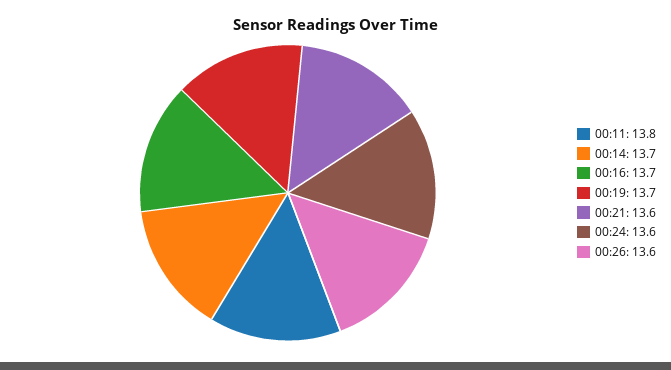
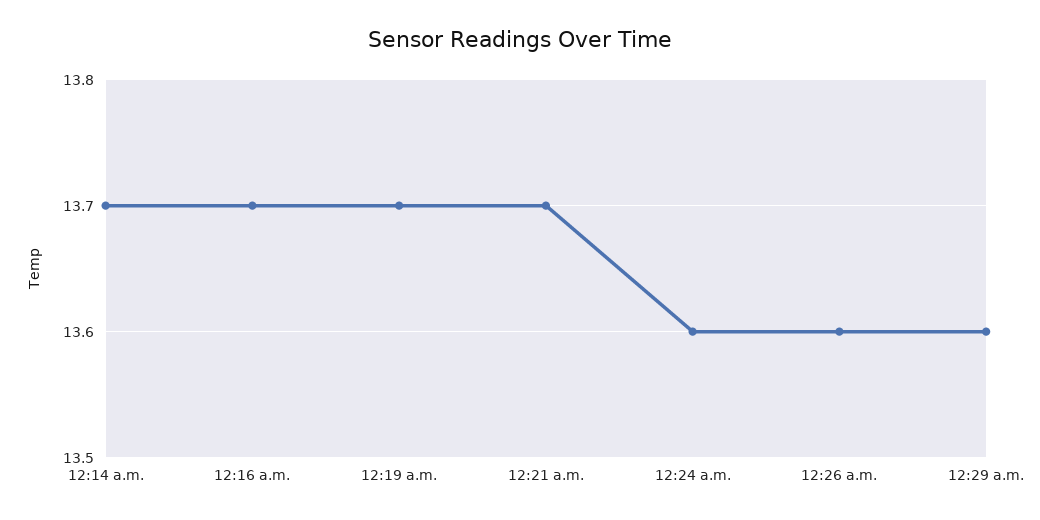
00:11: 13.8 -> none
00:21: 13.6 -> 13.7
12:29 a.m.: none -> 13.6

